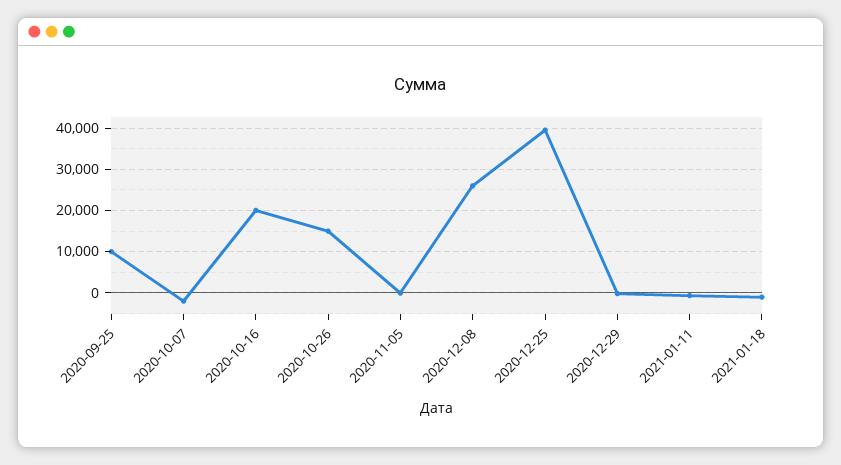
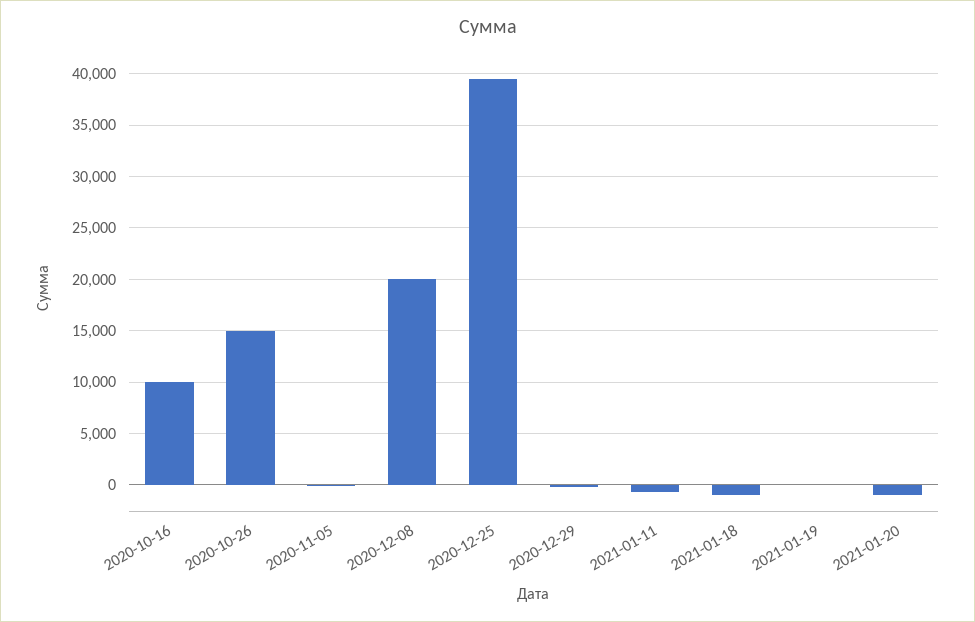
2020-09-25: 10000 -> none
2020-10-07: -2000 -> none
2020-10-16: 20000 -> 10000
2020-12-08: 26000 -> 20000
2021-01-19: none -> 0
2021-01-20: none -> -1000

